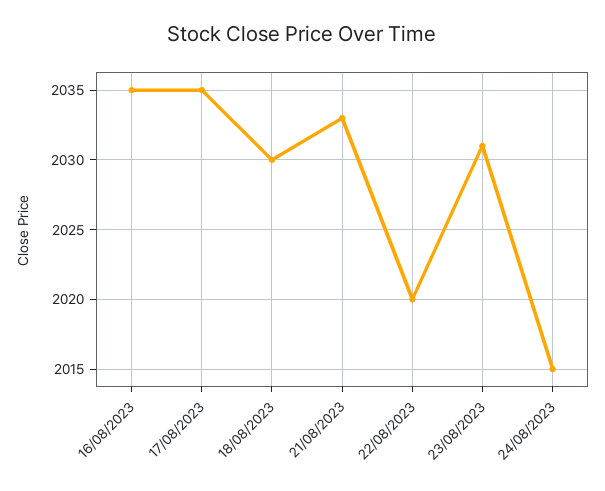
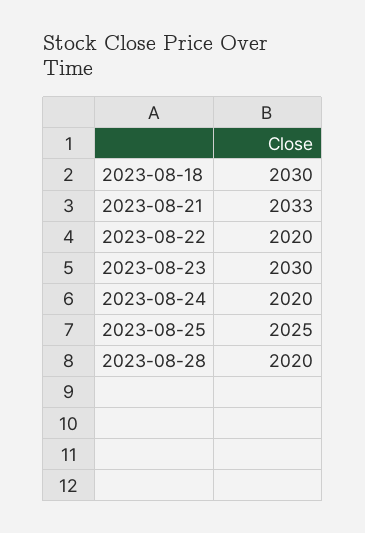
16/08/2023: 2035 -> none
17/08/2023: 2035 -> none
23/08/2023: 2031 -> 2030
24/08/2023: 2015 -> 2020
2023-08-25: none -> 2025
2023-08-28: none -> 2020

